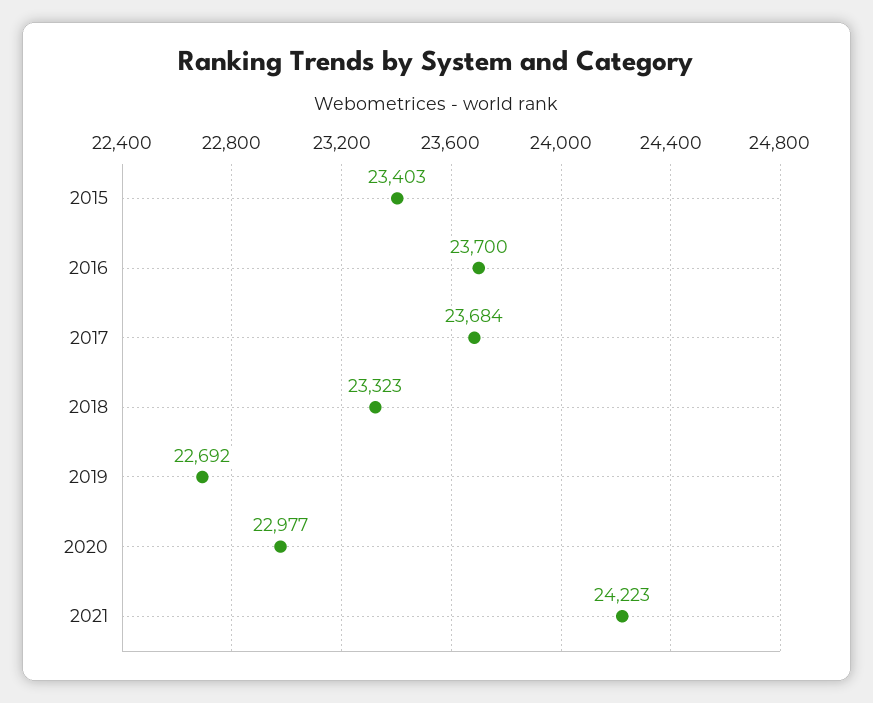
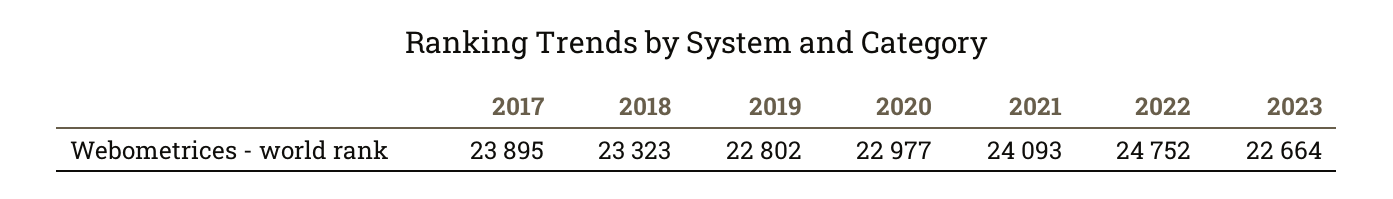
2015: 23403 -> none
2016: 23700 -> none
2017: 23684 -> 23895
2019: 22692 -> 22802
2021: 24223 -> 24093
2022: none -> 24752
2023: none -> 22664

